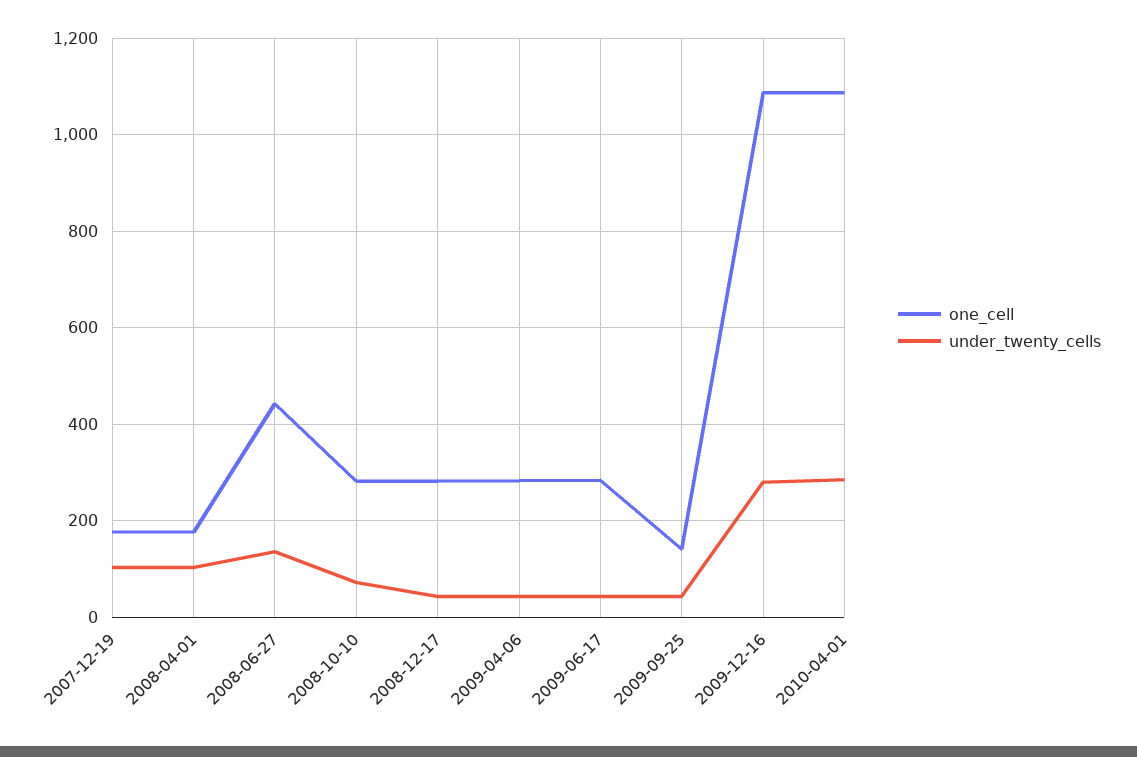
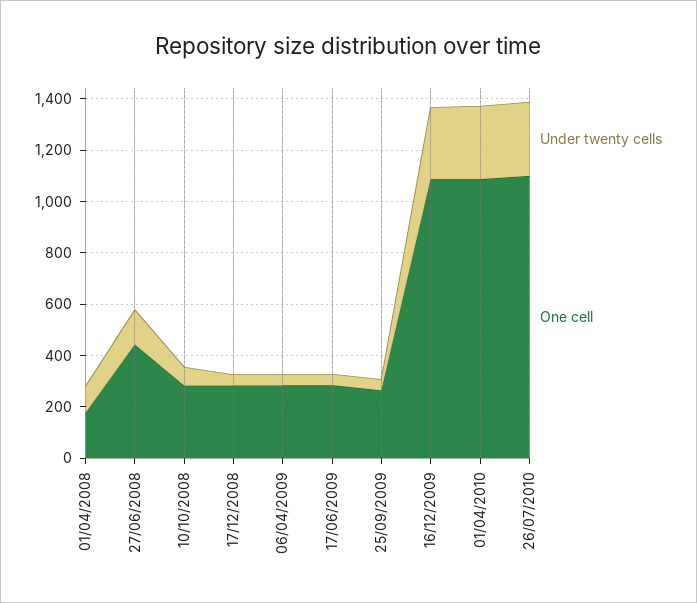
one_cell, 2007-12-19: 180 -> none
under_twenty_cells, 2007-12-19: 100 -> none
one_cell, 2009-09-25: 140 -> 250
under_twenty_cells, 26/07/2010: none -> 300
one_cell, 26/07/2010: none -> 1100

